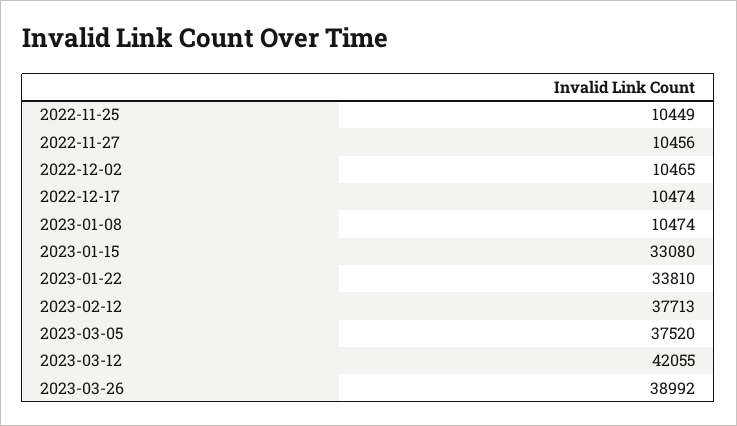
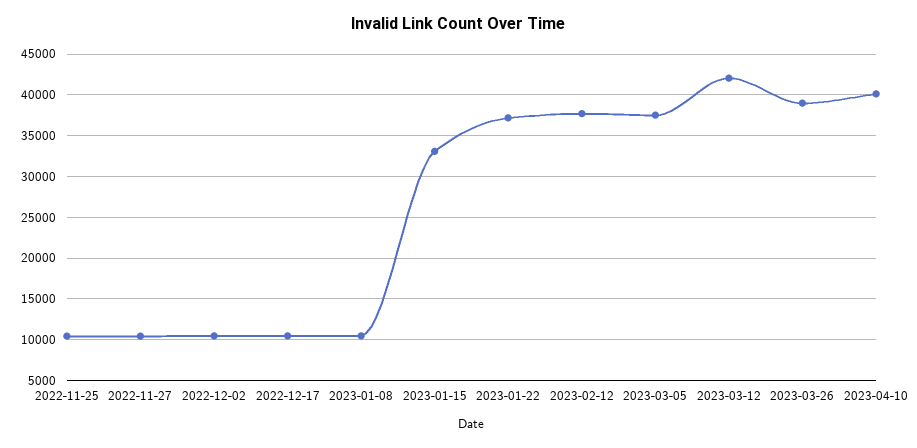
2023-01-22: 33810 -> 37000
2023-04-10: none -> 40000

